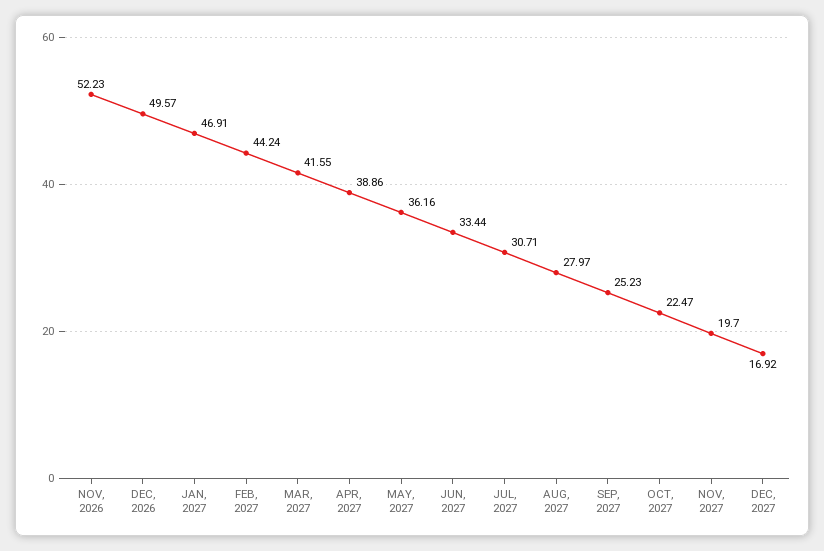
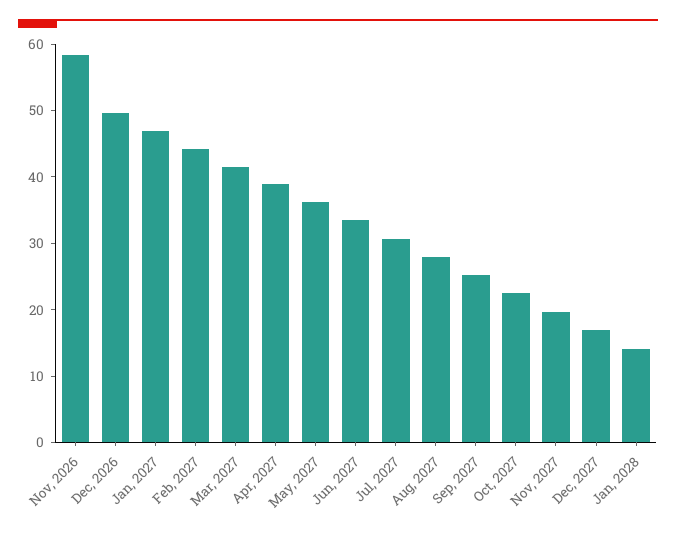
NOV, 2026: 52.23 -> 58
Jan, 2028: none -> 14

